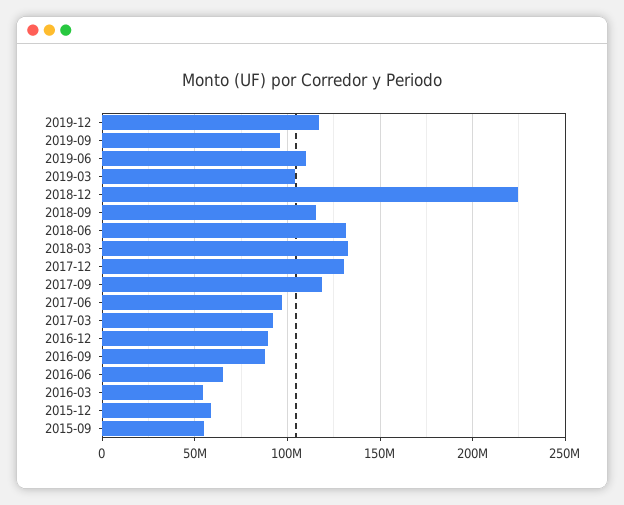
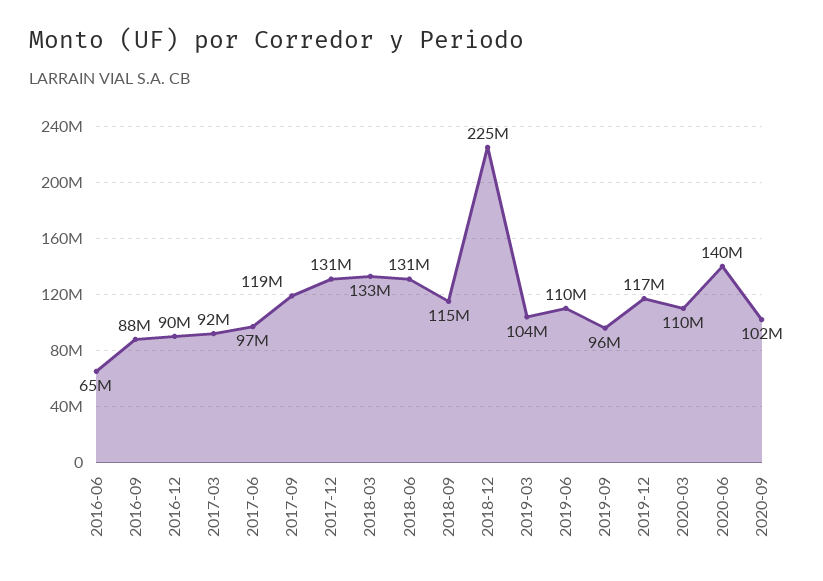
2016-03: 55000000 -> none
2015-12: 60000000 -> none
2015-09: 55000000 -> none
2020-03: none -> 110000000
2020-06: none -> 140000000
2020-09: none -> 102000000

